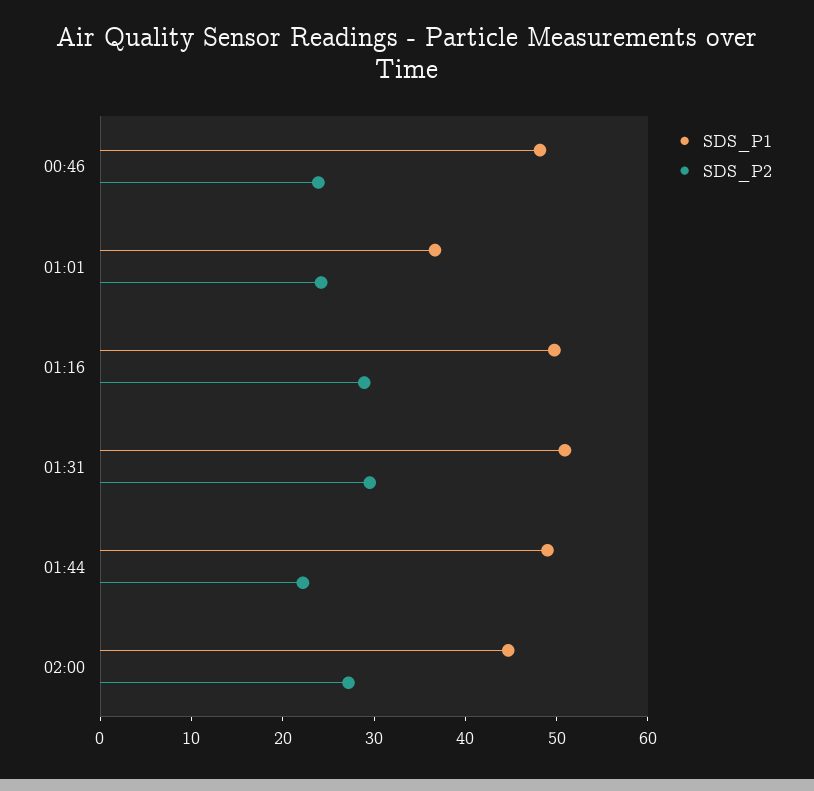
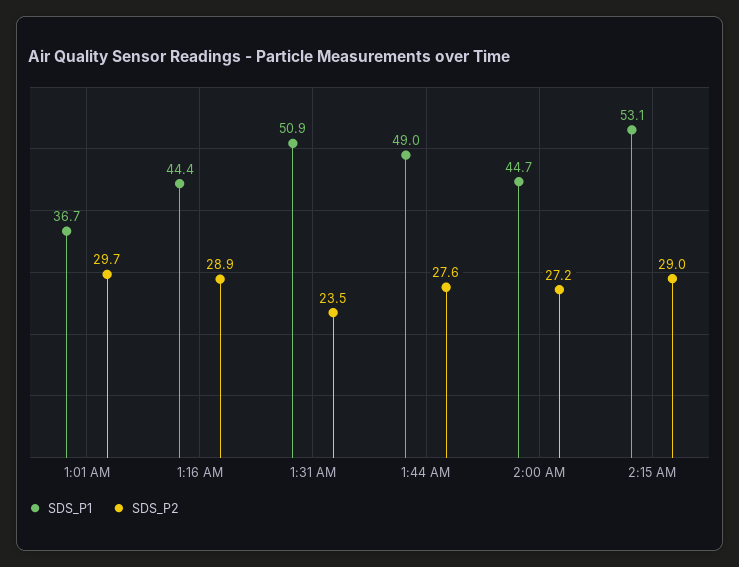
SDS_P1, 00:46: 48 -> none
SDS_P2, 00:46: 24 -> none
SDS_P2, 01:01: 24 -> 29.7
SDS_P1, 01:16: 50 -> 44.4
SDS_P2, 01:31: 30 -> 23.5
SDS_P2, 01:44: 22 -> 27.6
SDS_P1, 2:15 AM: none -> 53.1
SDS_P2, 2:15 AM: none -> 29

